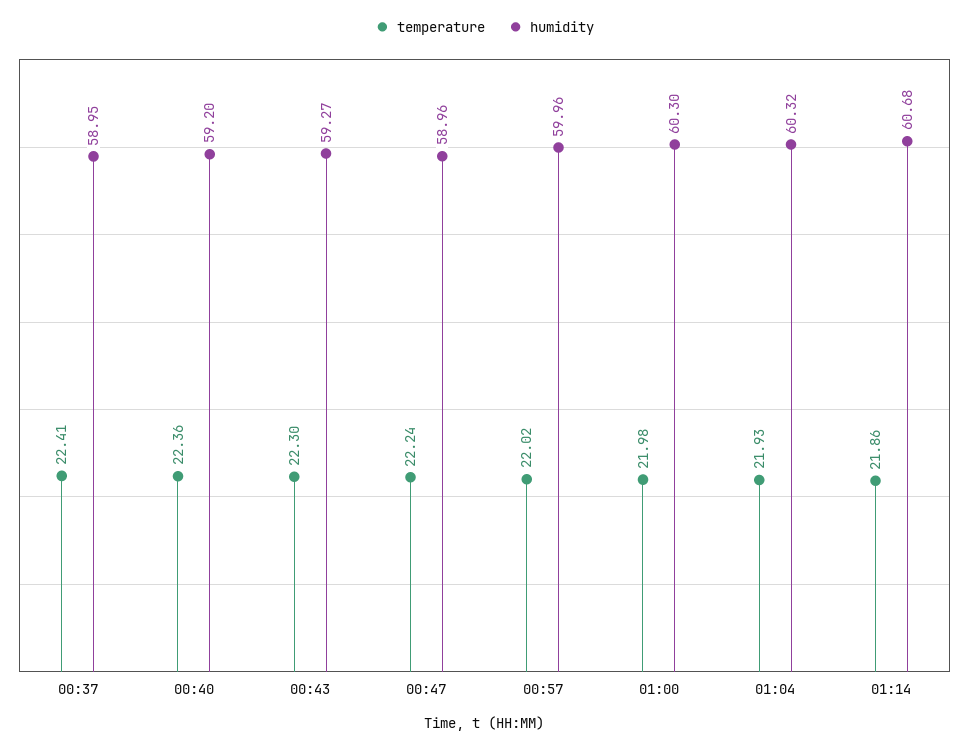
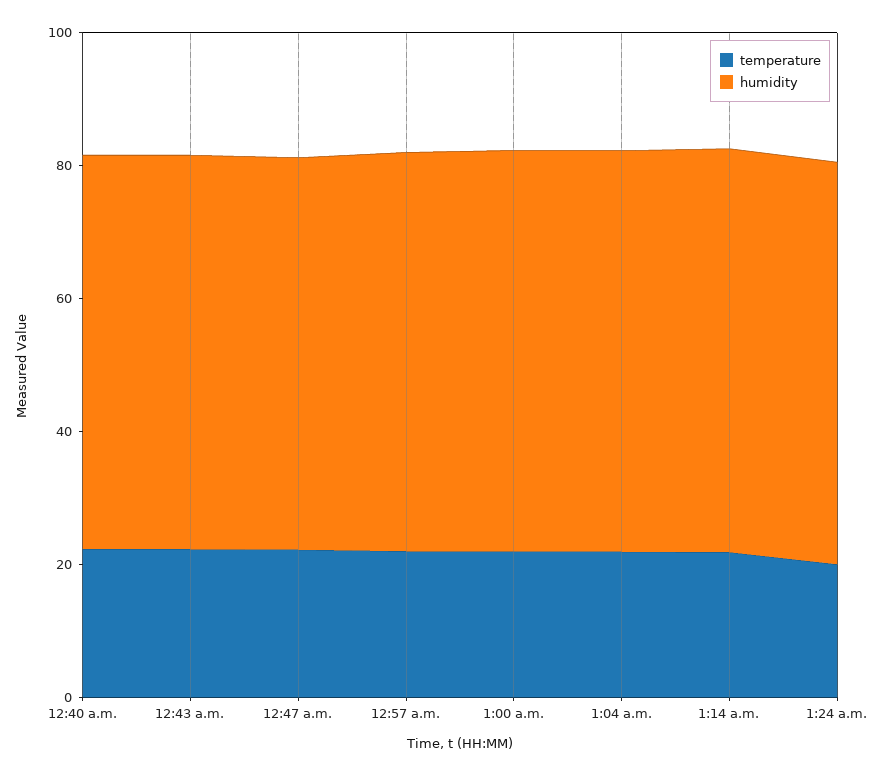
temperature, 00:37: 22.41 -> none
humidity, 00:37: 58.95 -> none
temperature, 1:24 a.m.: none -> 20
humidity, 1:24 a.m.: none -> 60

